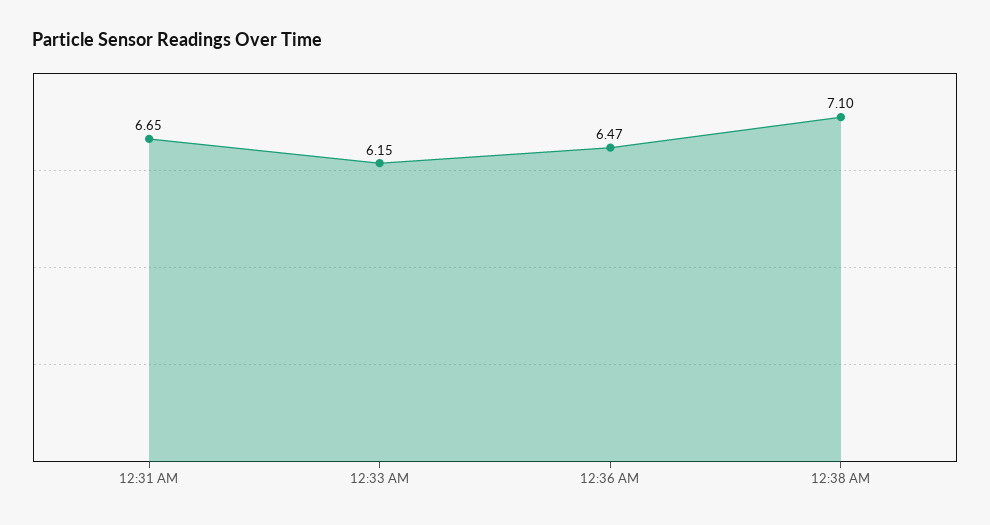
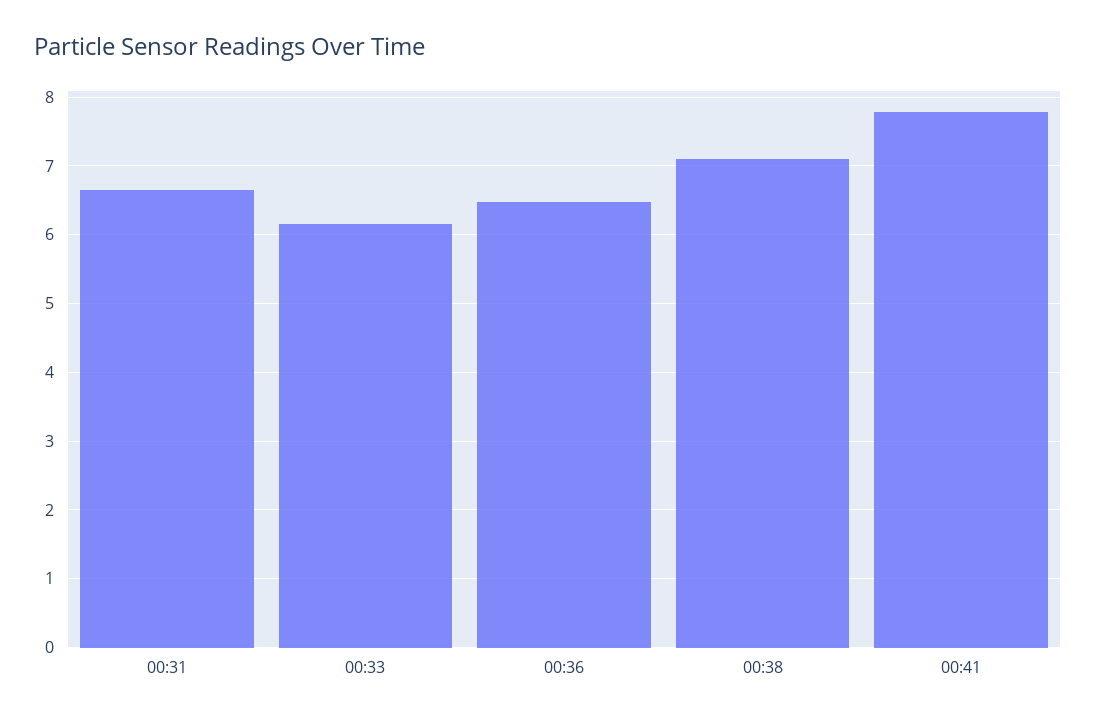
00:41: none -> 7.8

